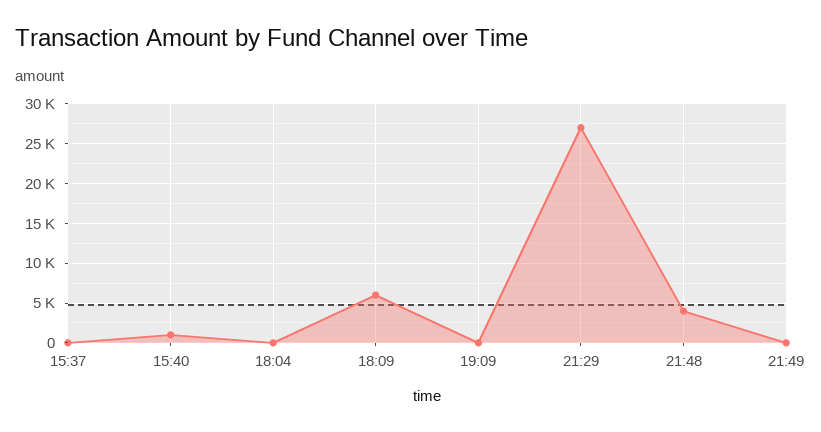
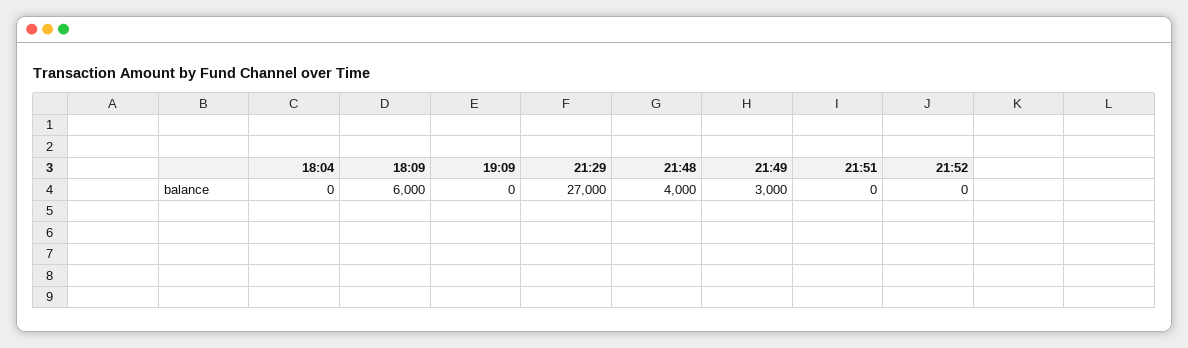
15:37: 0 -> none
15:40: 1000 -> none
21:49: 0 -> 3000
21:51: none -> 0
21:52: none -> 0

